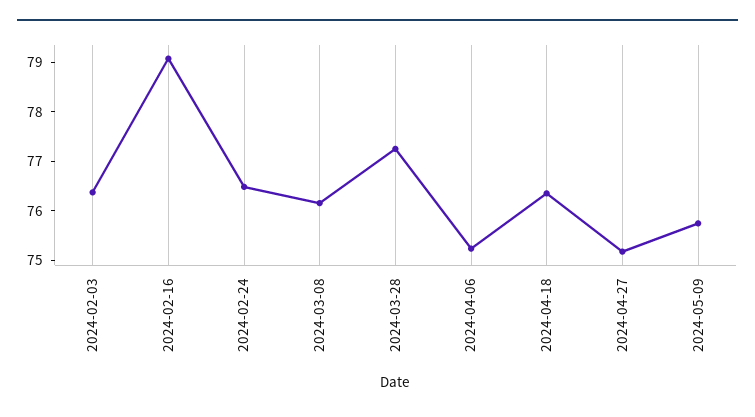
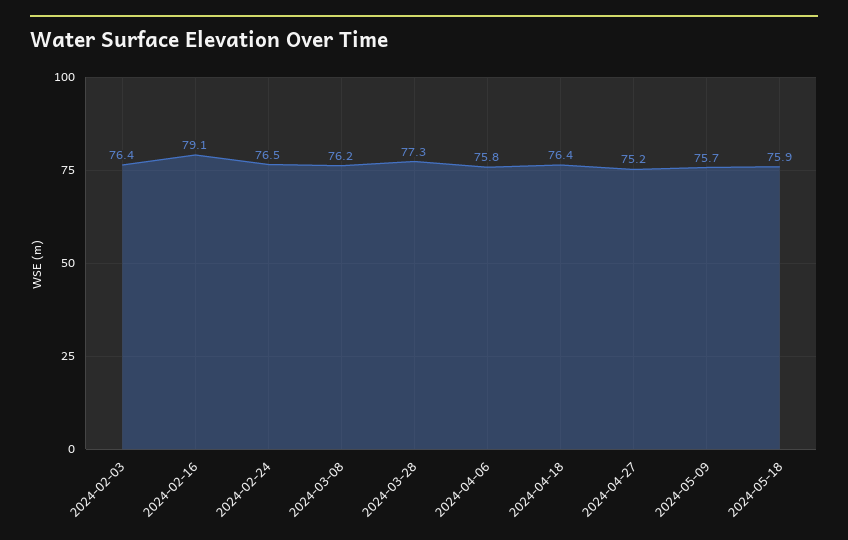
2024-04-06: 75.2 -> 75.8
2024-05-18: none -> 75.9

